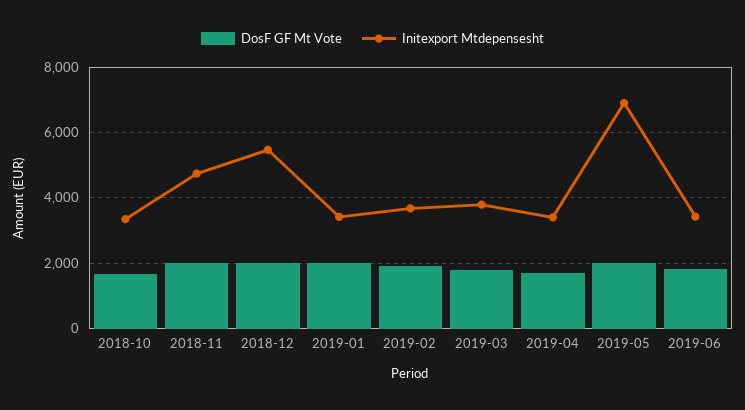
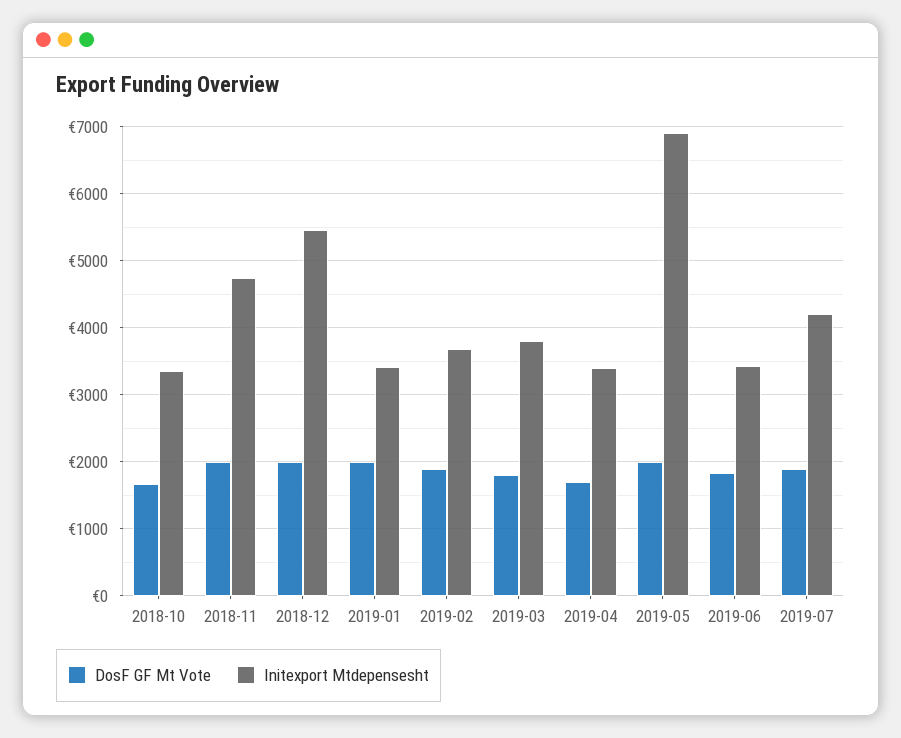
DosF GF Mt Vote, 2019-07: none -> 1900
Initexport Mtdepensesht, 2019-07: none -> 4200

